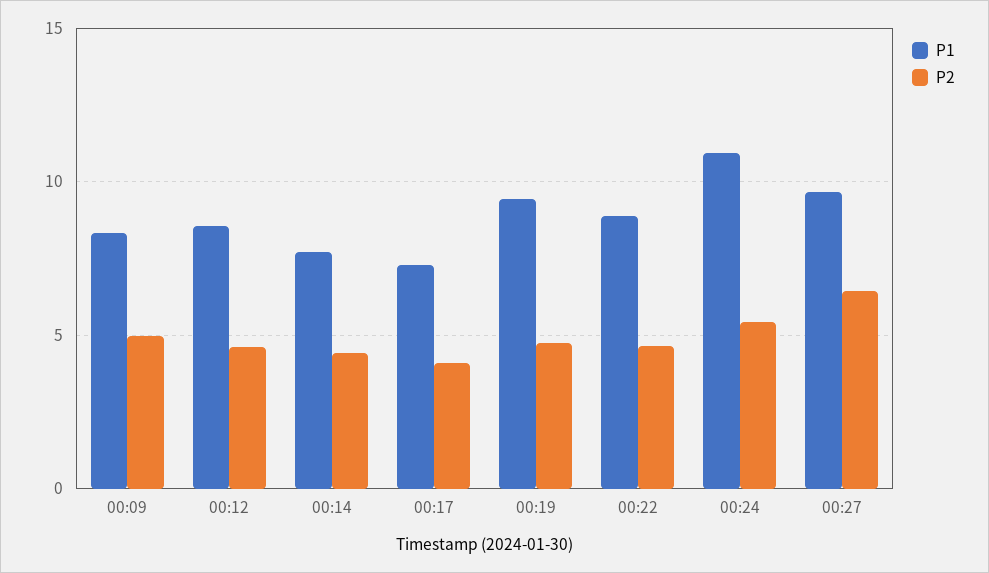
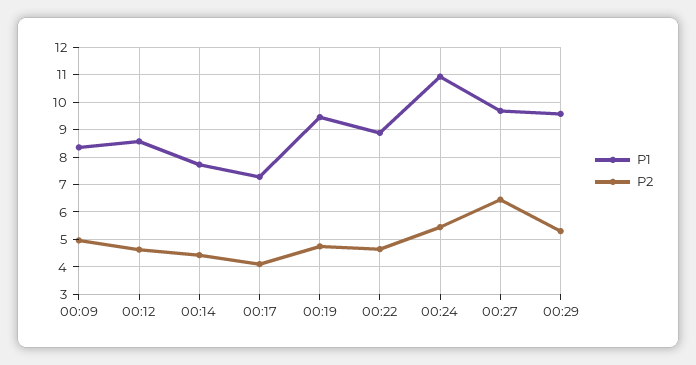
P1, 00:29: none -> 9.5
P2, 00:29: none -> 5.25

